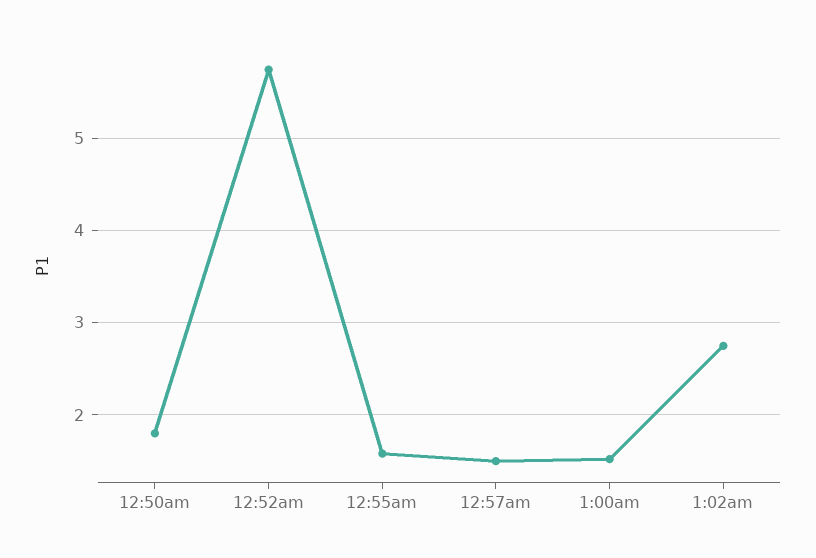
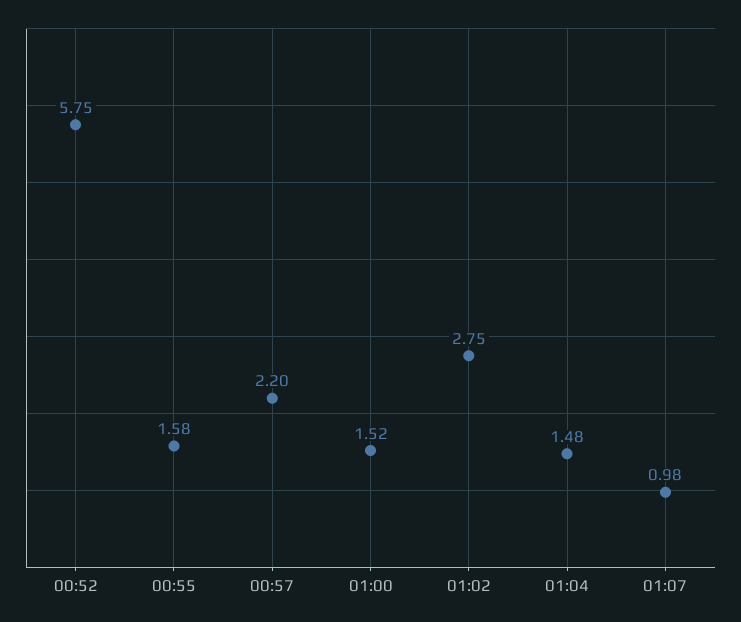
12:50am: 1.8 -> none
12:57am: 1.5 -> 2.2
01:04: none -> 1.48
01:07: none -> 0.98

